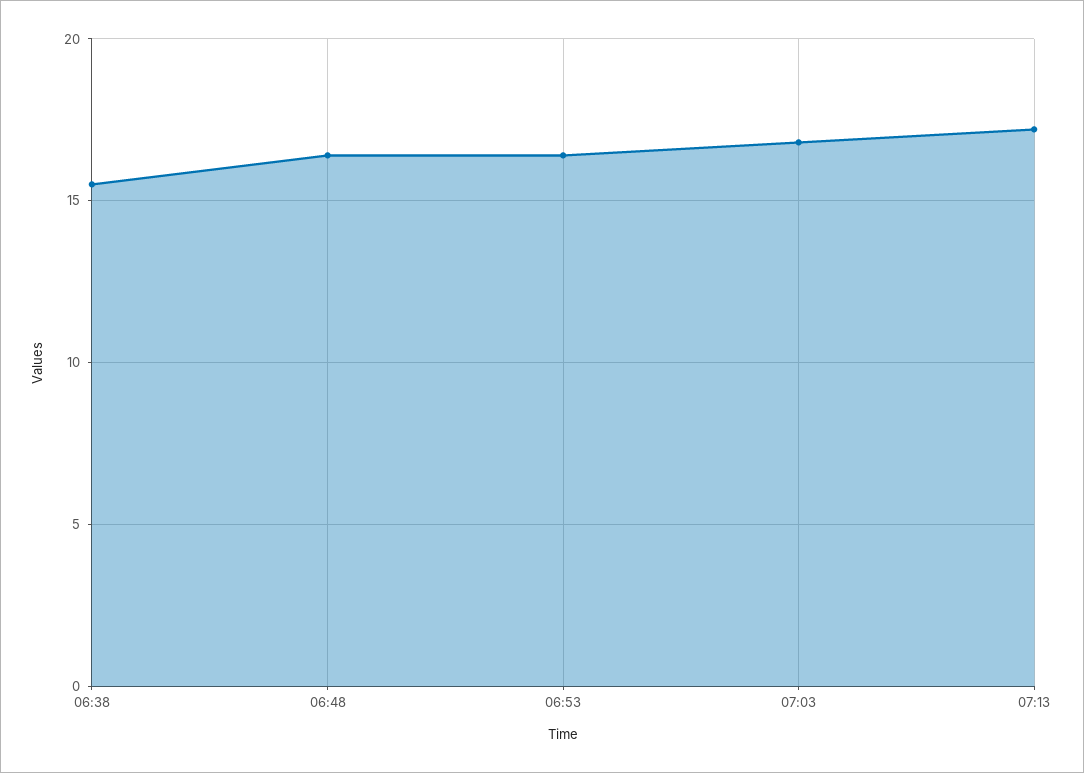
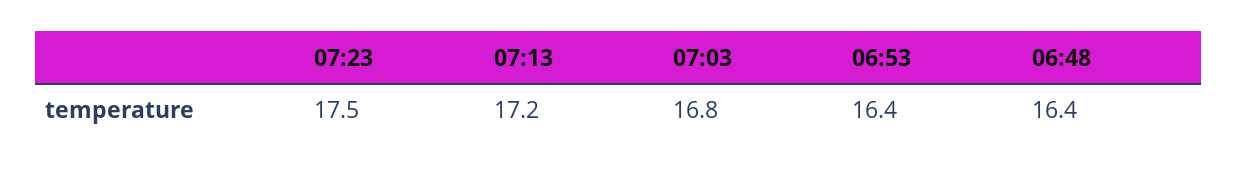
06:38: 15.5 -> none
07:23: none -> 17.5

